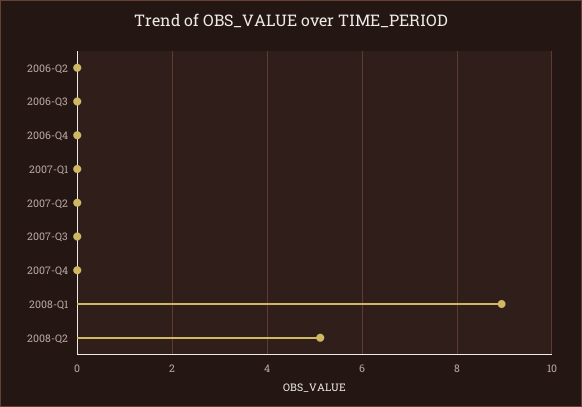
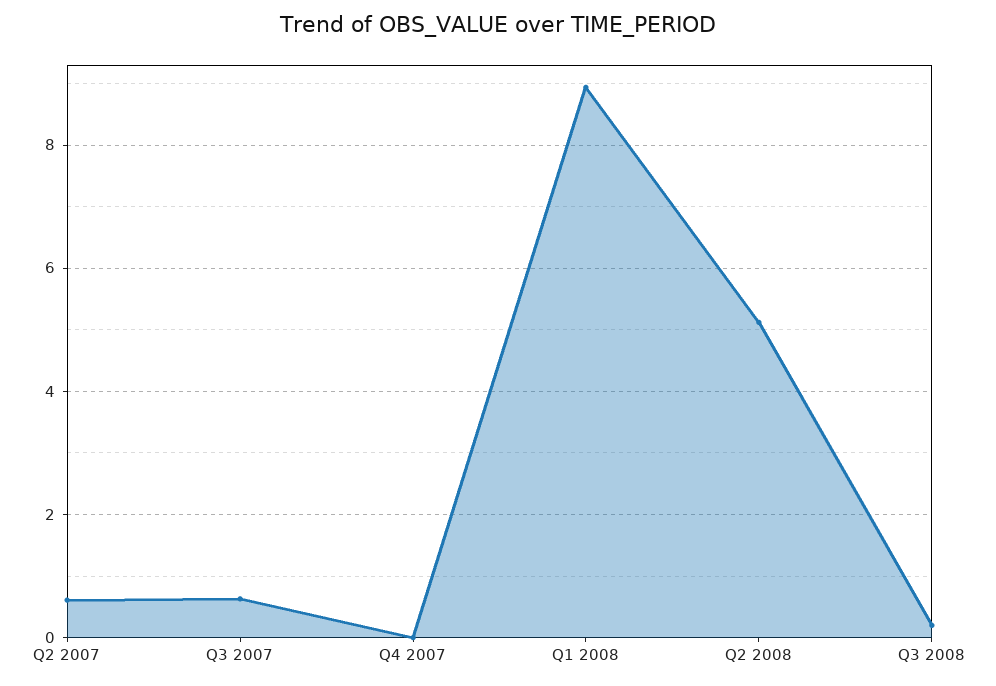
2006-Q2: 0 -> none
2006-Q3: 0 -> none
2006-Q4: 0 -> none
2007-Q1: 0 -> none
2007-Q2: 0 -> 0.6
2007-Q3: 0 -> 0.6
Q3 2008: none -> 0.2

